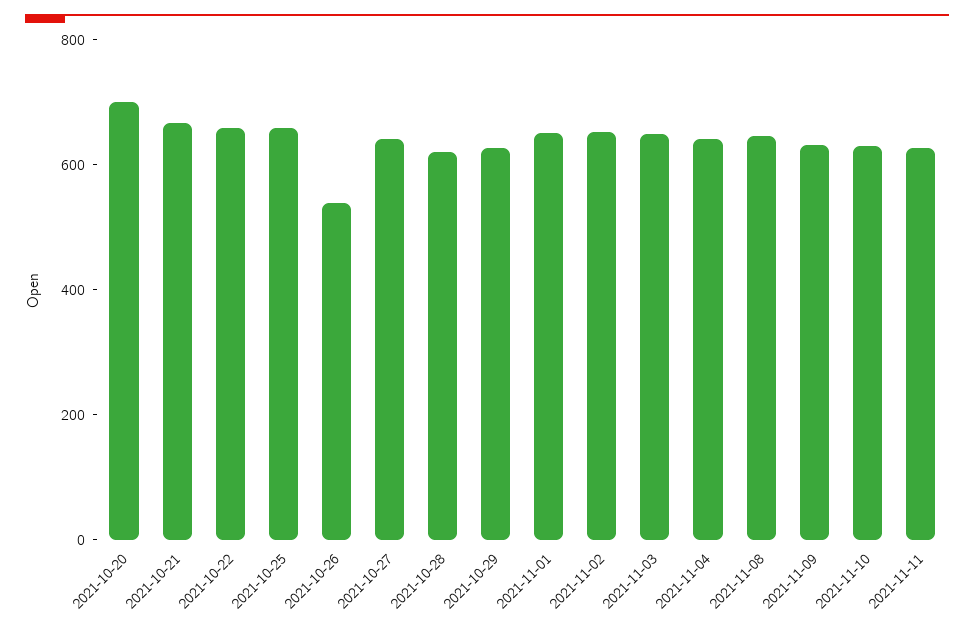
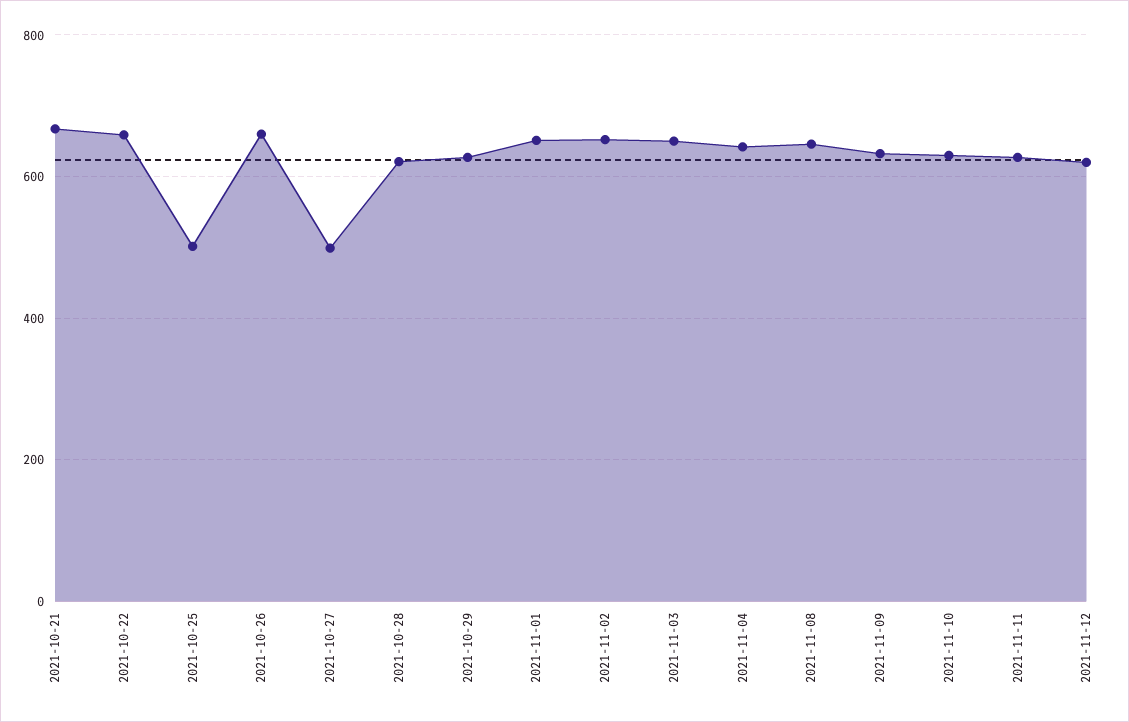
2021-10-20: 700 -> none
2021-10-25: 650 -> 500
2021-10-26: 550 -> 660
2021-10-27: 650 -> 500
2021-11-12: none -> 620

